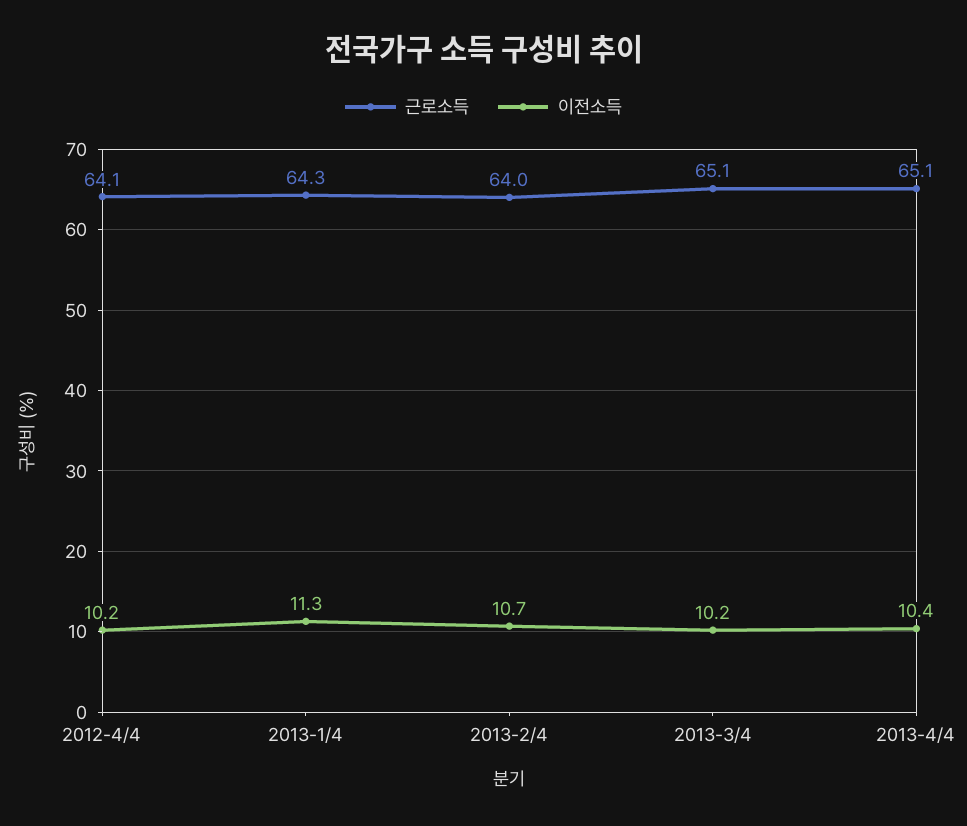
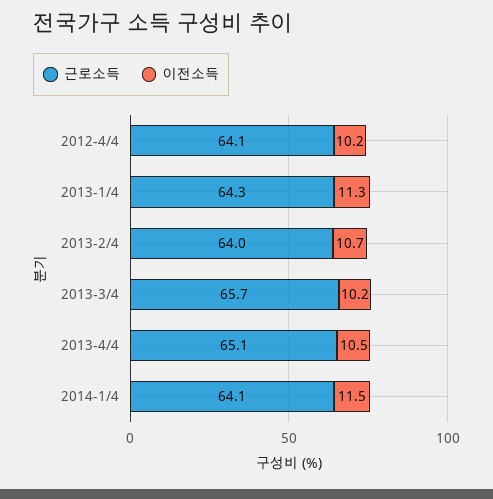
근로소득, 2013-3/4: 65.1 -> 65.7
이전소득, 2013-4/4: 10.4 -> 10.5
근로소득, 2014-1/4: none -> 64.1
이전소득, 2014-1/4: none -> 11.5

